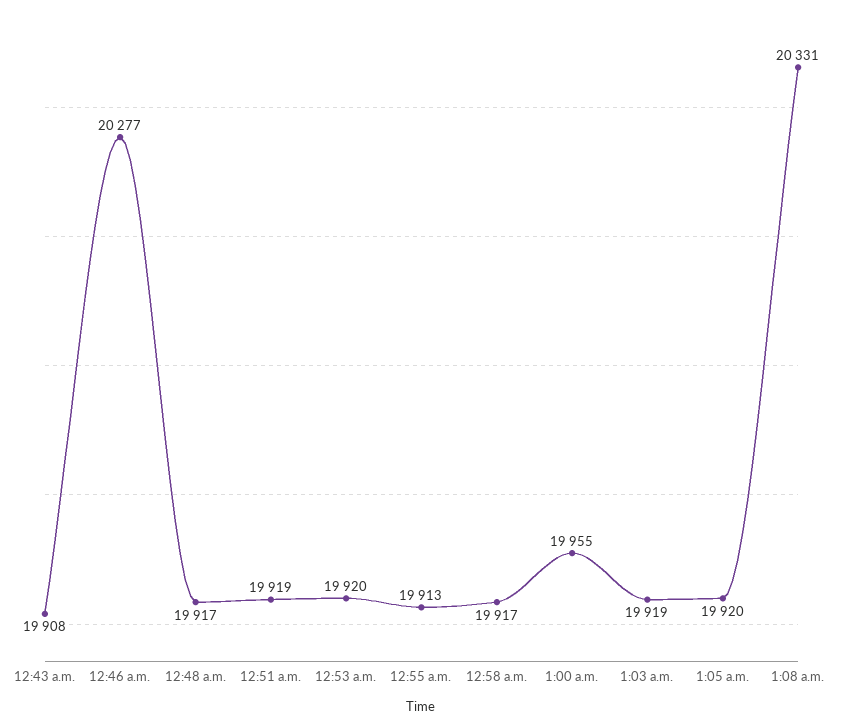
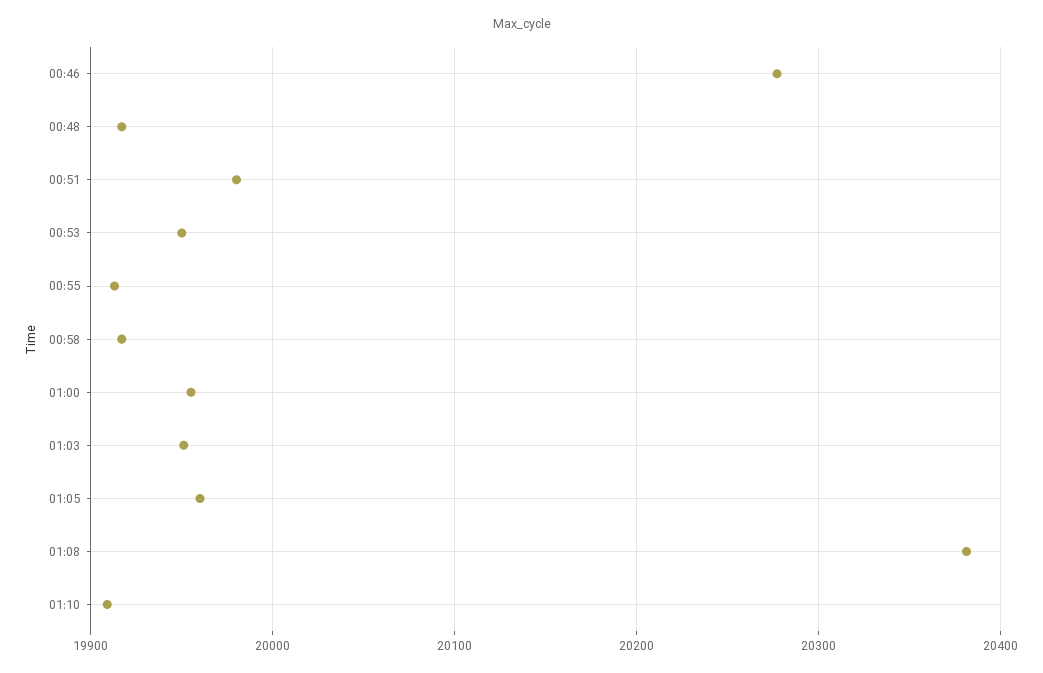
12:43 a.m.: 19908 -> none
12:51 a.m.: 19919 -> 19980
12:53 a.m.: 19920 -> 19950
1:03 a.m.: 19919 -> 19950
1:05 a.m.: 19920 -> 19960
1:08 a.m.: 20331 -> 20380
01:10: none -> 19910

